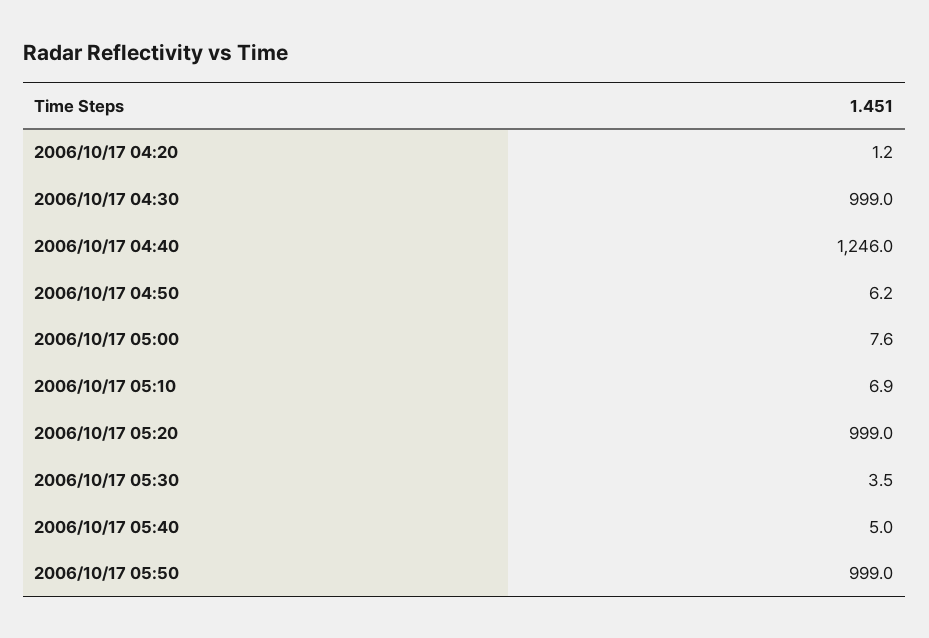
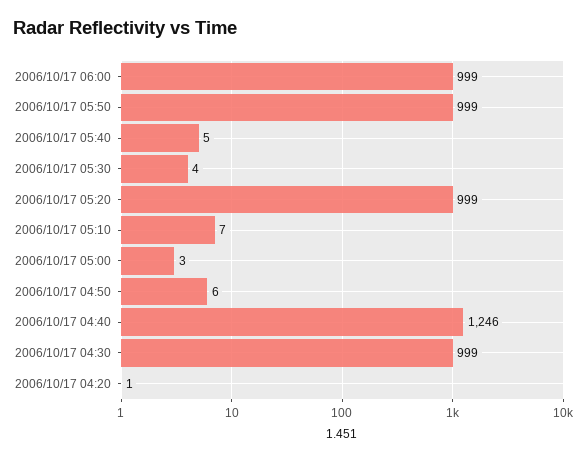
2006/10/17 05:00: 7.6 -> 3
2006/10/17 06:00: none -> 999

